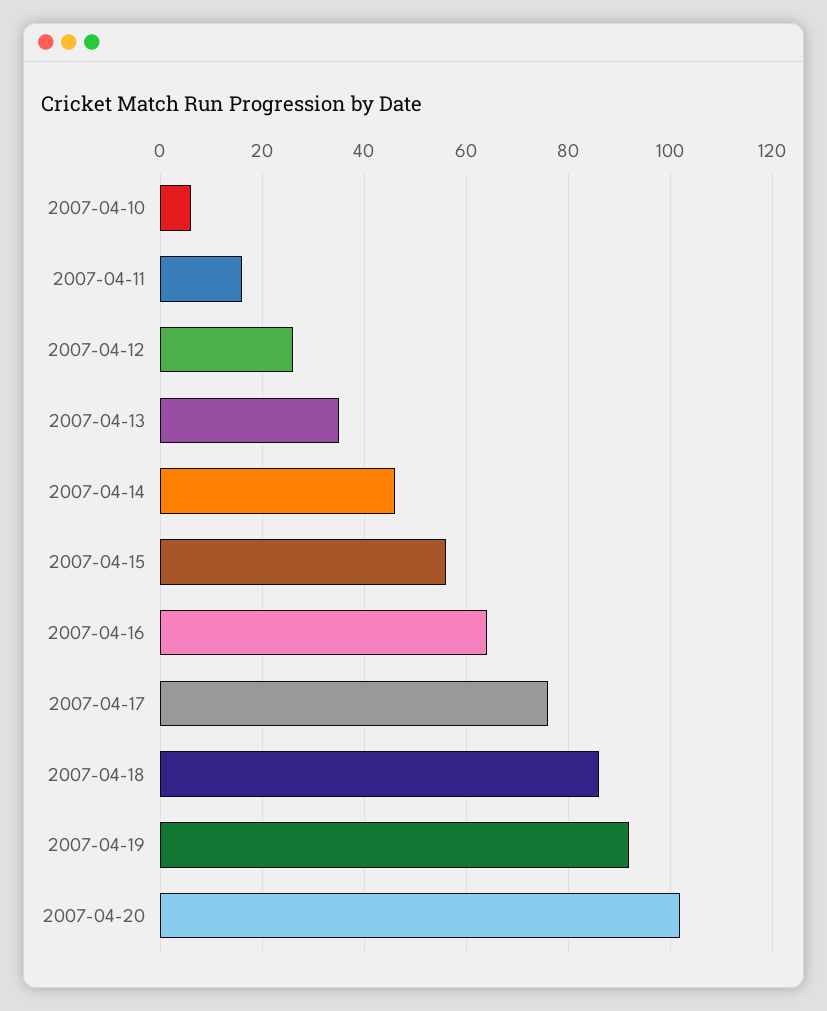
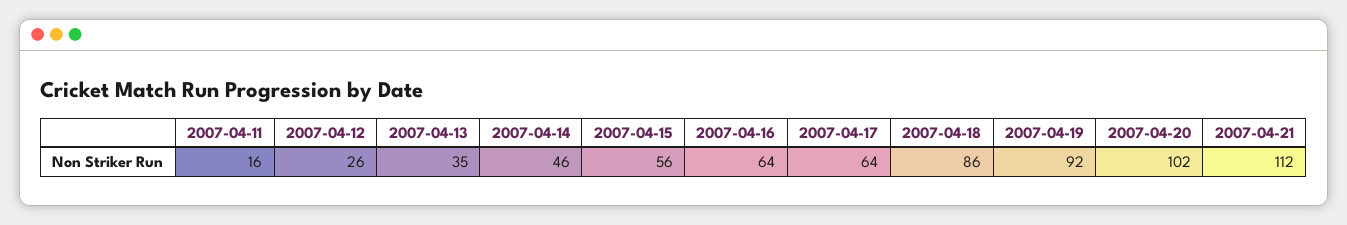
2007-04-10: 5 -> none
2007-04-17: 75 -> 64
2007-04-21: none -> 112

